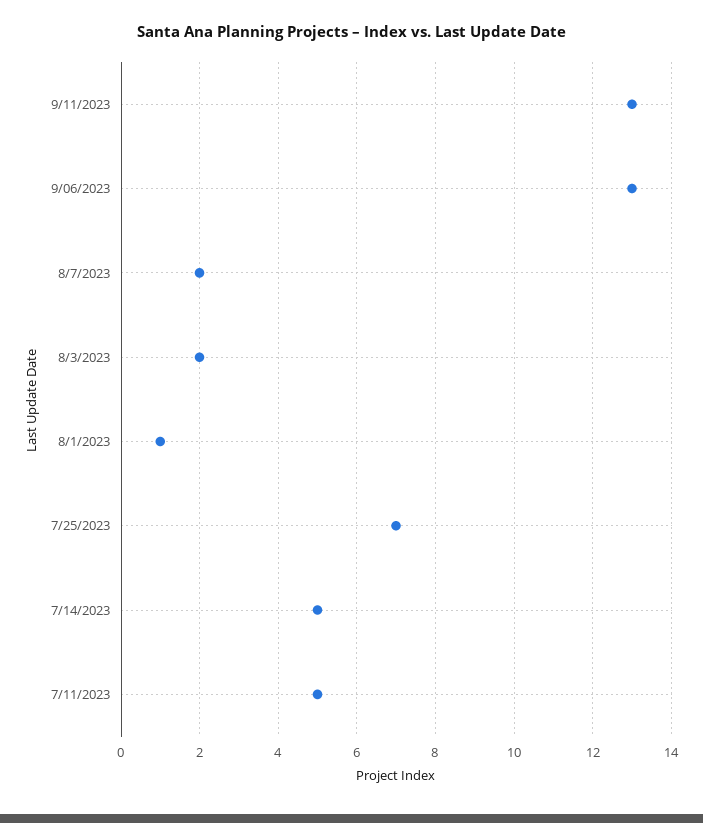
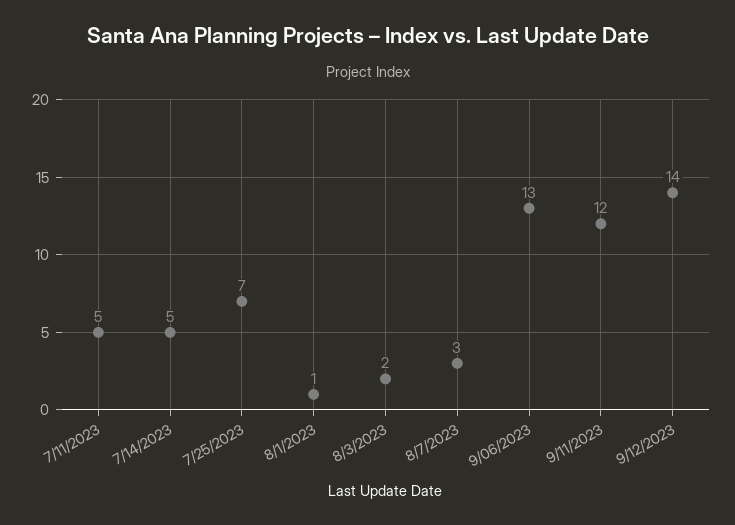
9/11/2023: 13 -> 12
8/7/2023: 2 -> 3
9/12/2023: none -> 14

